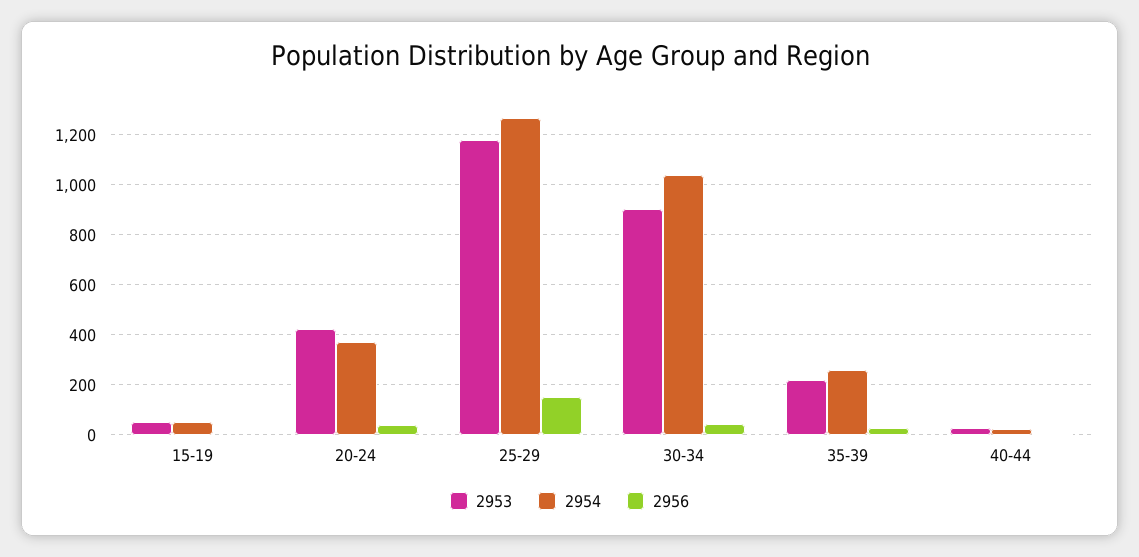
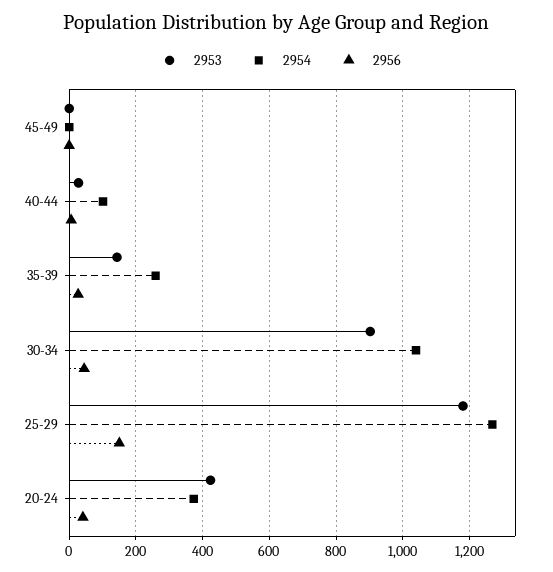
2953, 15-19: 50 -> none
2954, 15-19: 50 -> none
2956, 15-19: 0 -> none
2953, 35-39: 225 -> 140
2954, 40-44: 25 -> 100
2953, 45-49: none -> 0
2954, 45-49: none -> 0
2956, 45-49: none -> 0

